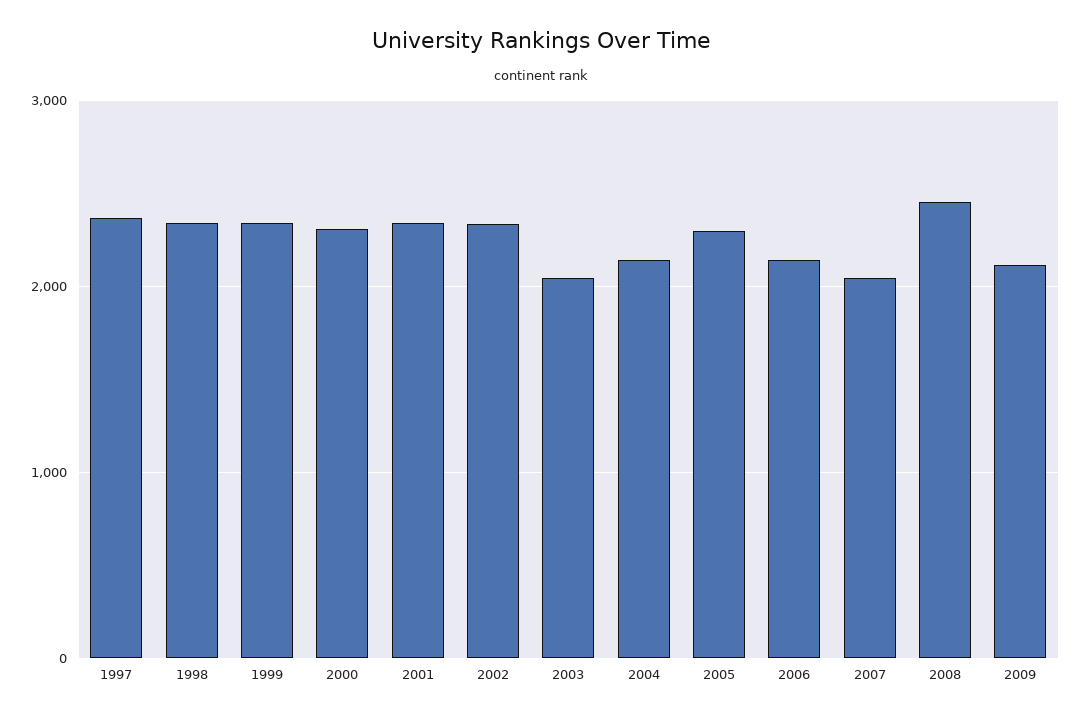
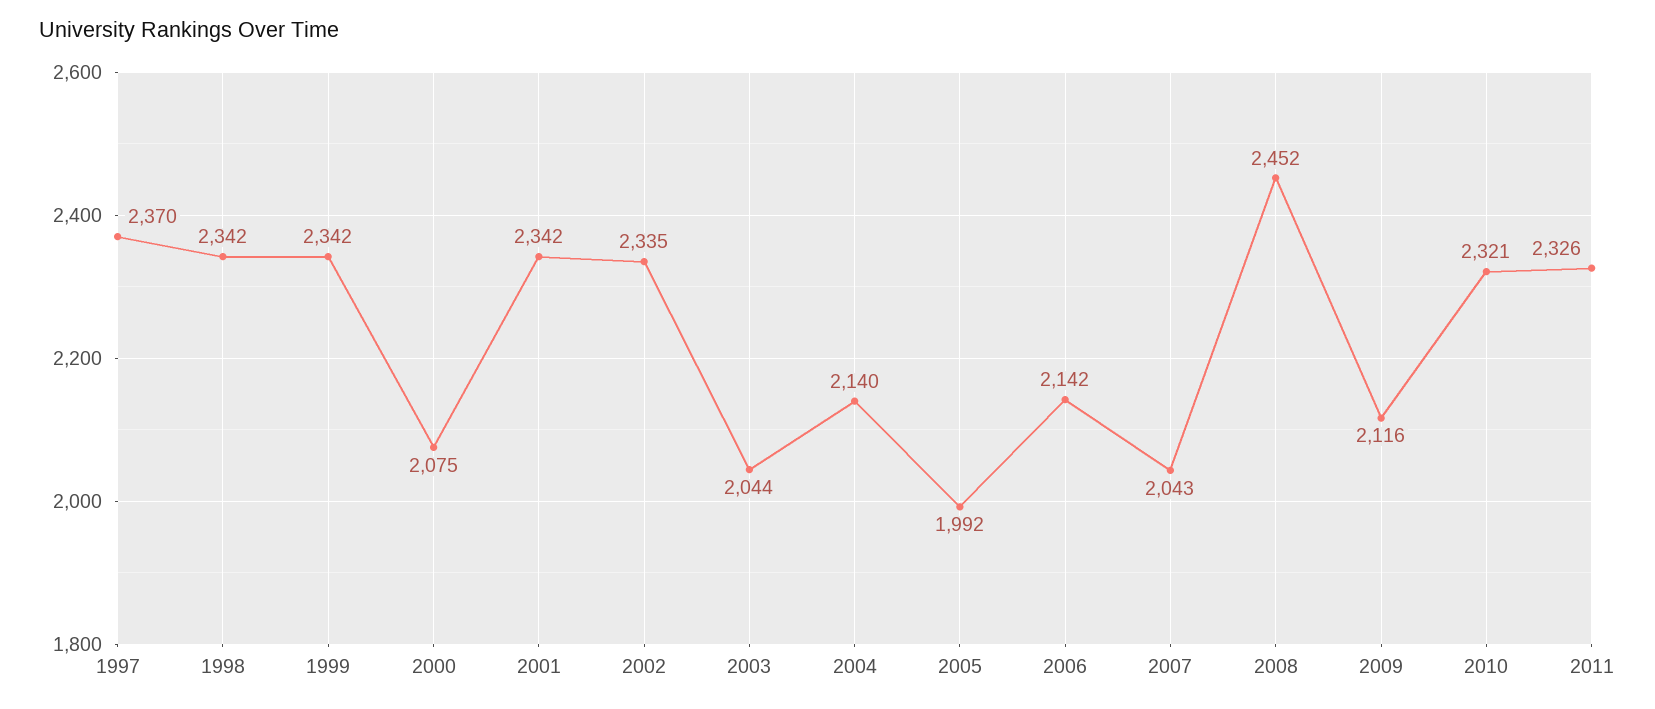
2000: 2300 -> 2075
2005: 2300 -> 1992
2010: none -> 2321
2011: none -> 2326

